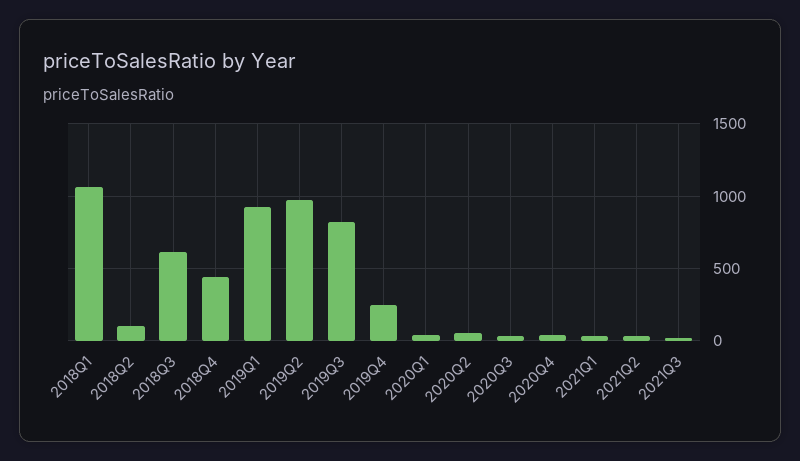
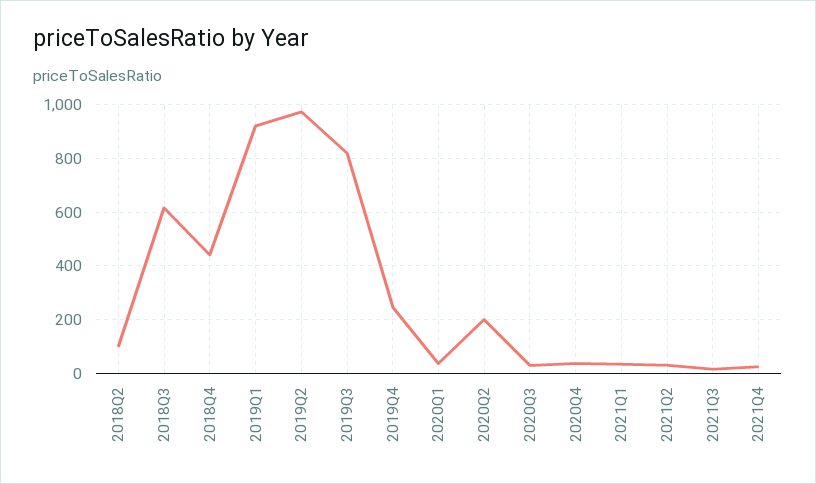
2018Q1: 1050 -> none
2020Q2: 50 -> 200
2021Q4: none -> 25

